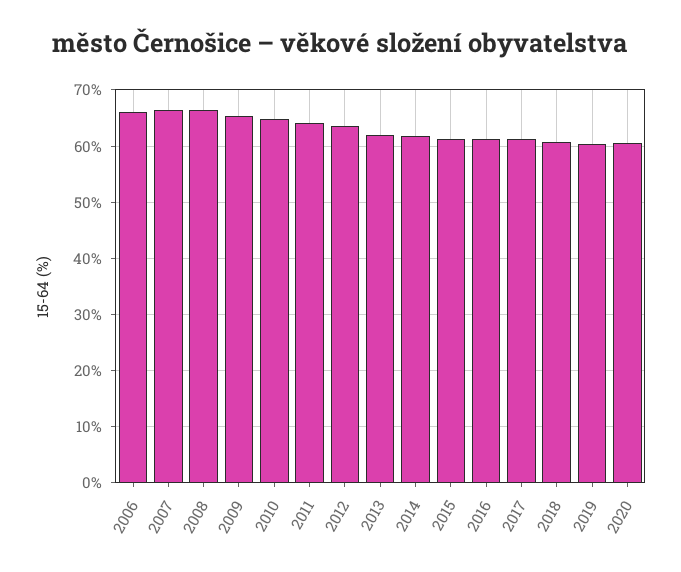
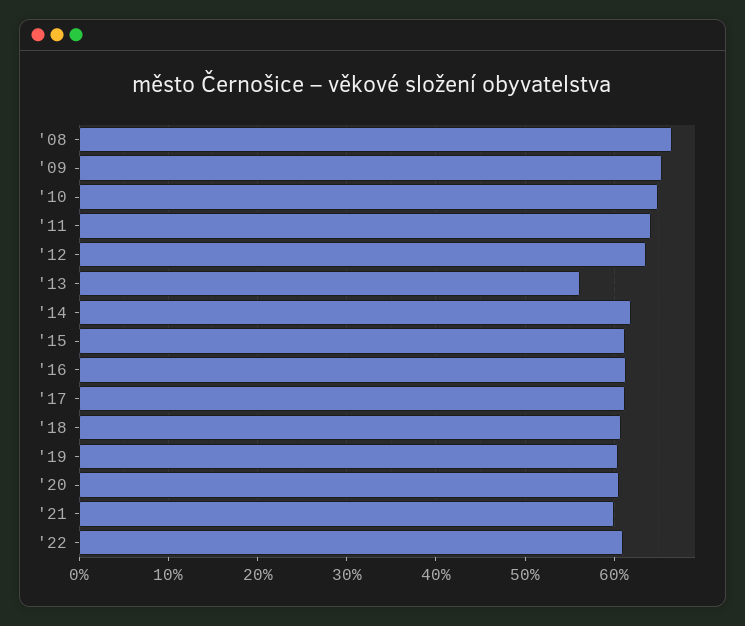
2006: 66 -> none
2007: 66 -> none
2013: 62 -> 56
'21: none -> 60
'22: none -> 61

